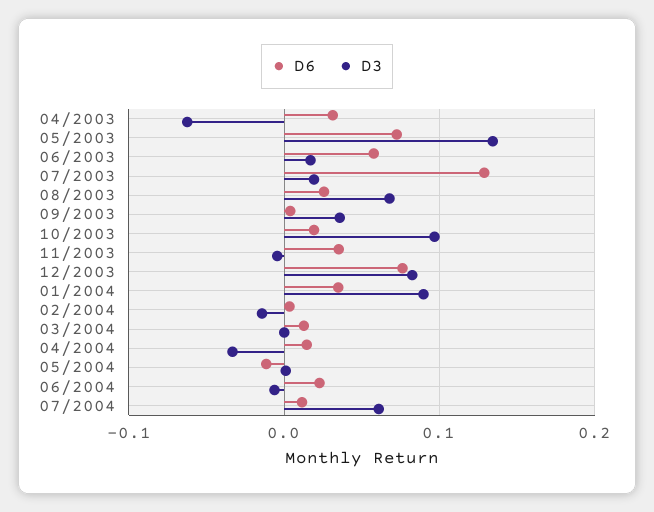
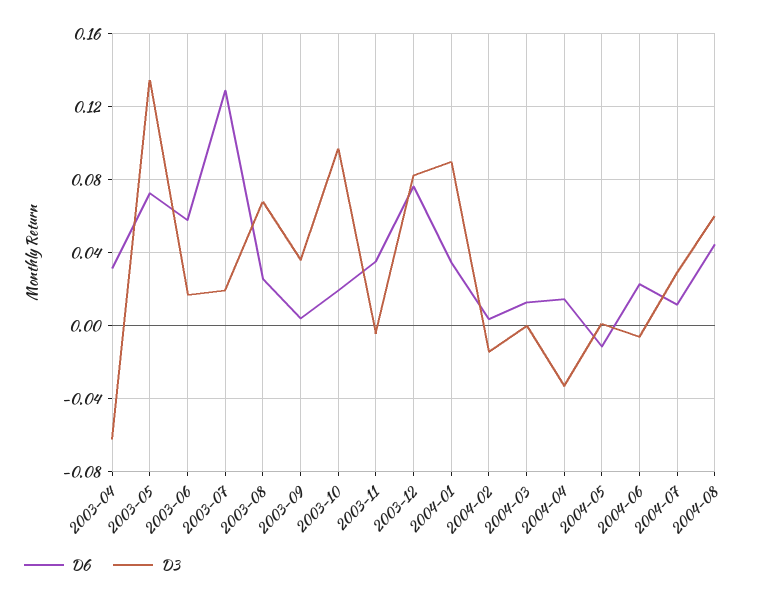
D3, 07/2004: 0.06 -> 0.03
D6, 2004-08: none -> 0.045
D3, 2004-08: none -> 0.06

